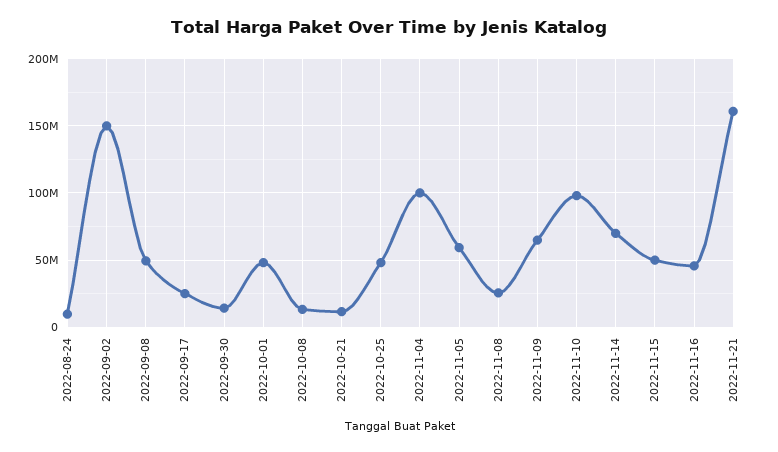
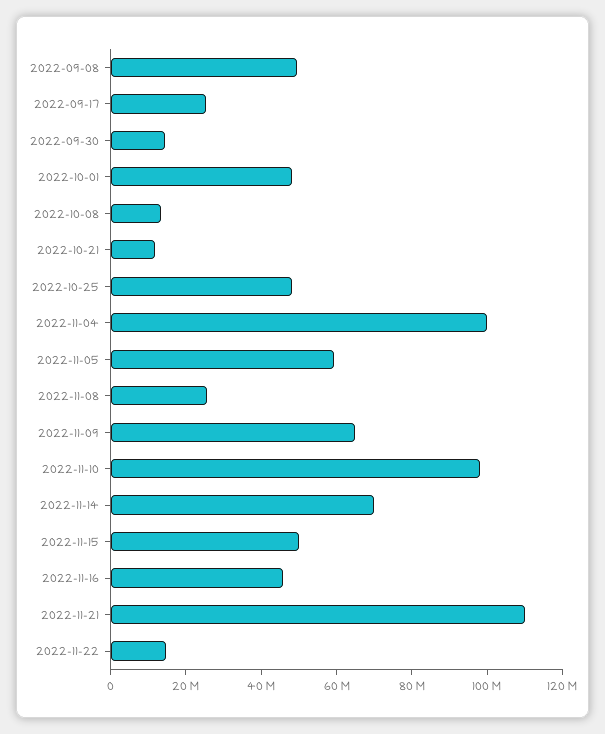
2022-08-24: 10000000 -> none
2022-09-02: 150000000 -> none
2022-11-21: 160000000 -> 110000000
2022-11-22: none -> 15000000

